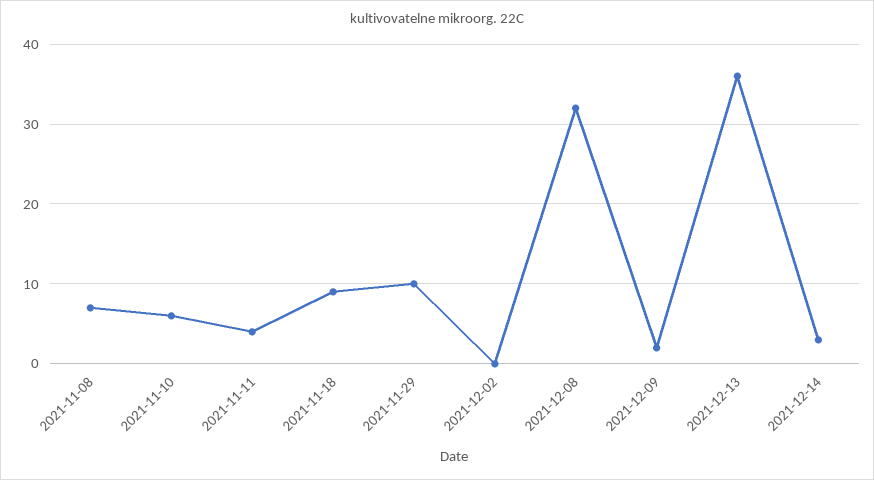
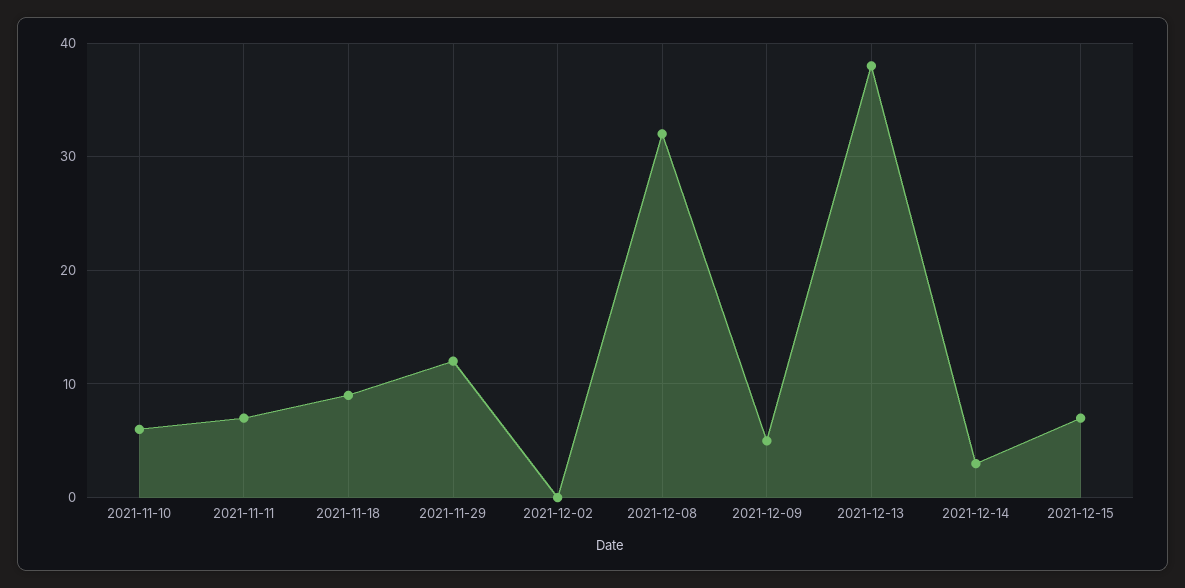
2021-11-08: 7 -> none
2021-11-11: 4 -> 7
2021-11-29: 10 -> 12
2021-12-09: 2 -> 5
2021-12-13: 36 -> 38
2021-12-15: none -> 7

